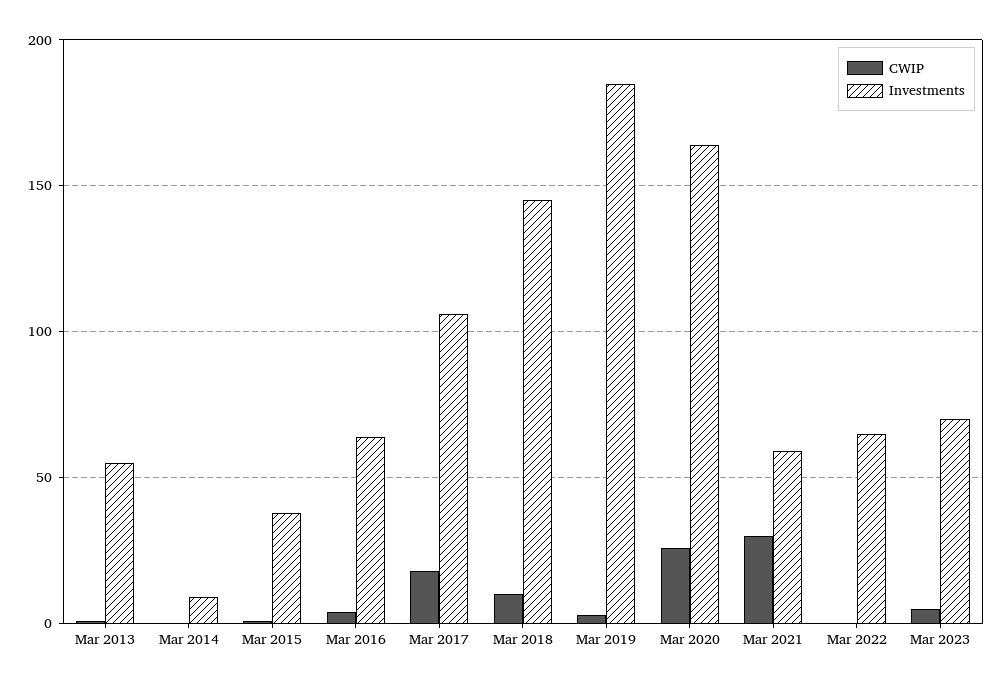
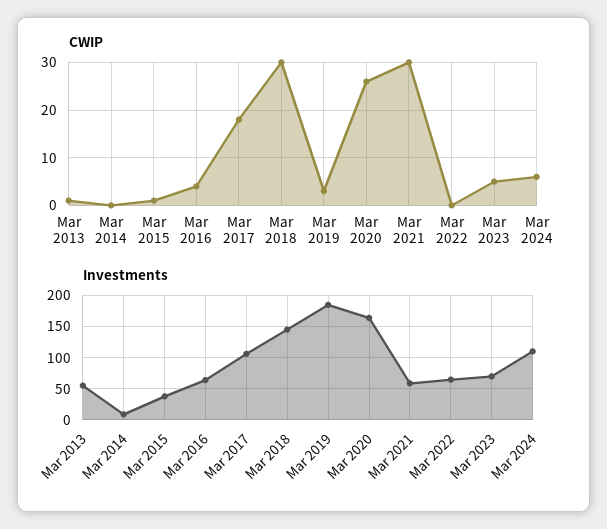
CWIP, Mar 2018: 10 -> 30
CWIP, Mar 2024: none -> 5
Investments, Mar 2024: none -> 110

